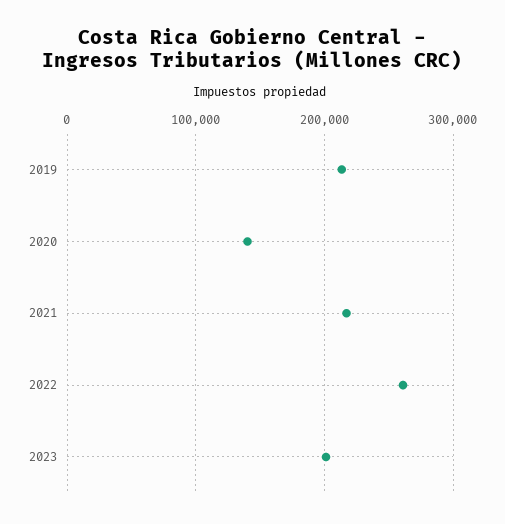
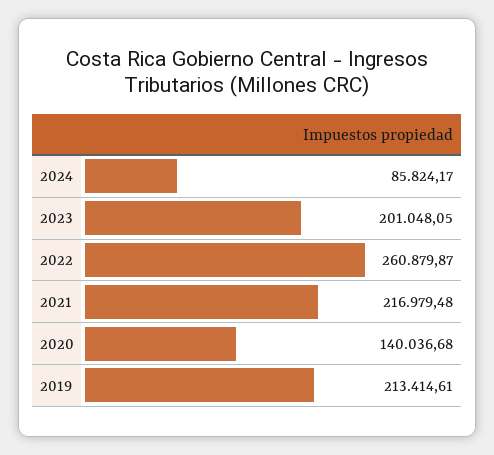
2024: none -> 85824.17

